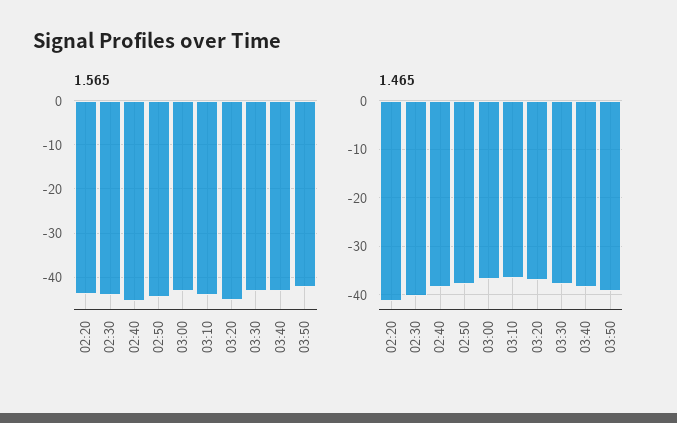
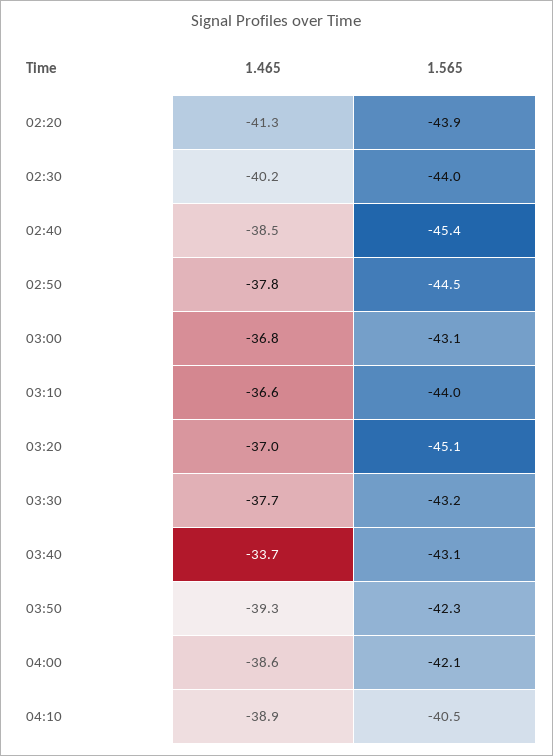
1.465, 03:40: -38 -> -33.7
1.465, 04:00: none -> -38.6
1.565, 04:00: none -> -42.1
1.465, 04:10: none -> -38.9
1.565, 04:10: none -> -40.5

